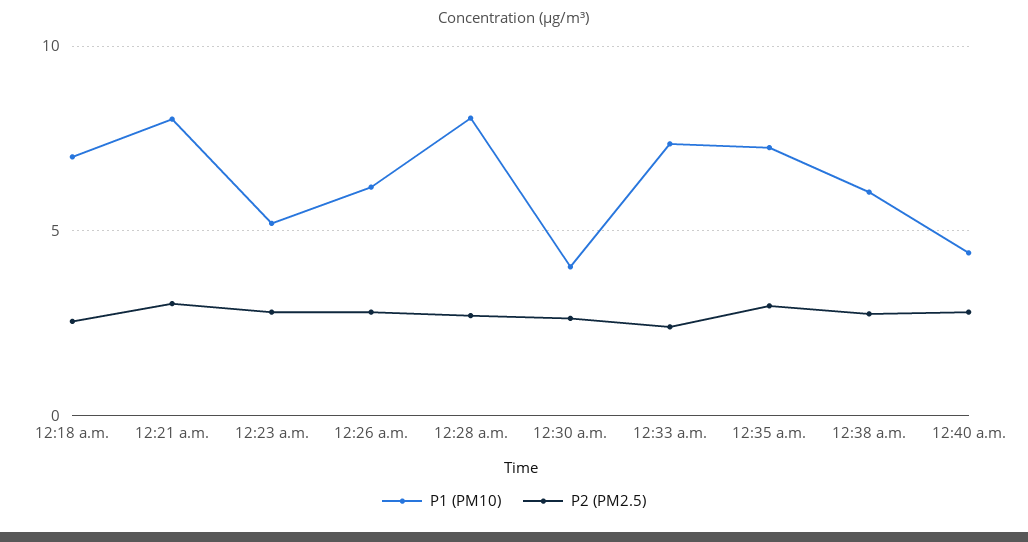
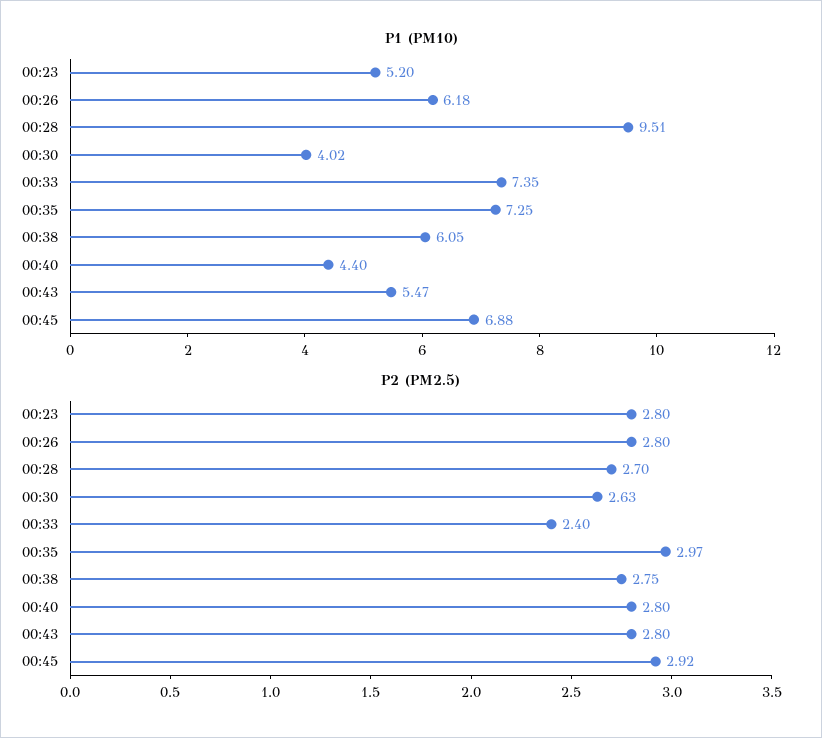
P1 (PM10), 12:18 a.m.: 7 -> none
P2 (PM2.5), 12:18 a.m.: 2.5 -> none
P1 (PM10), 12:21 a.m.: 8 -> none
P2 (PM2.5), 12:21 a.m.: 3 -> none
P1 (PM10), 12:28 a.m.: 8 -> 9.51
P1 (PM10), 00:43: none -> 5.47
P1 (PM10), 00:45: none -> 6.88
P2 (PM2.5), 00:43: none -> 2.8
P2 (PM2.5), 00:45: none -> 2.92

